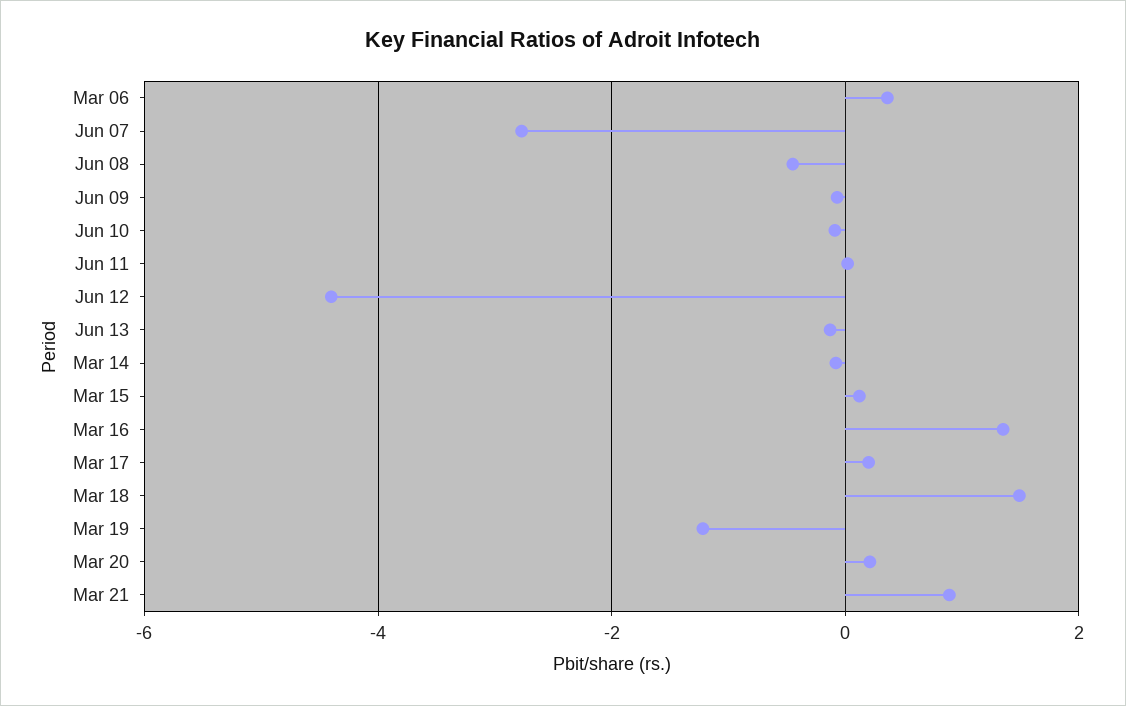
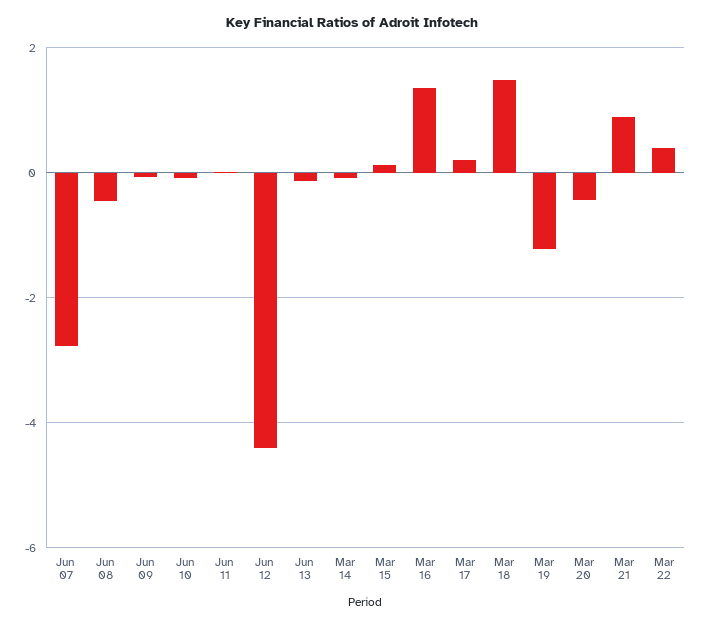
Mar 06: 0.4 -> none
Mar 20: 0.2 -> -0.4
Mar 22: none -> 0.4

